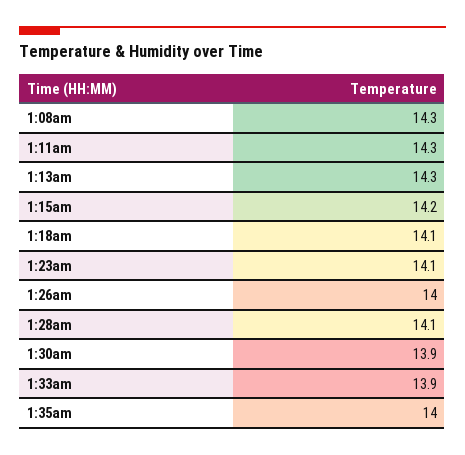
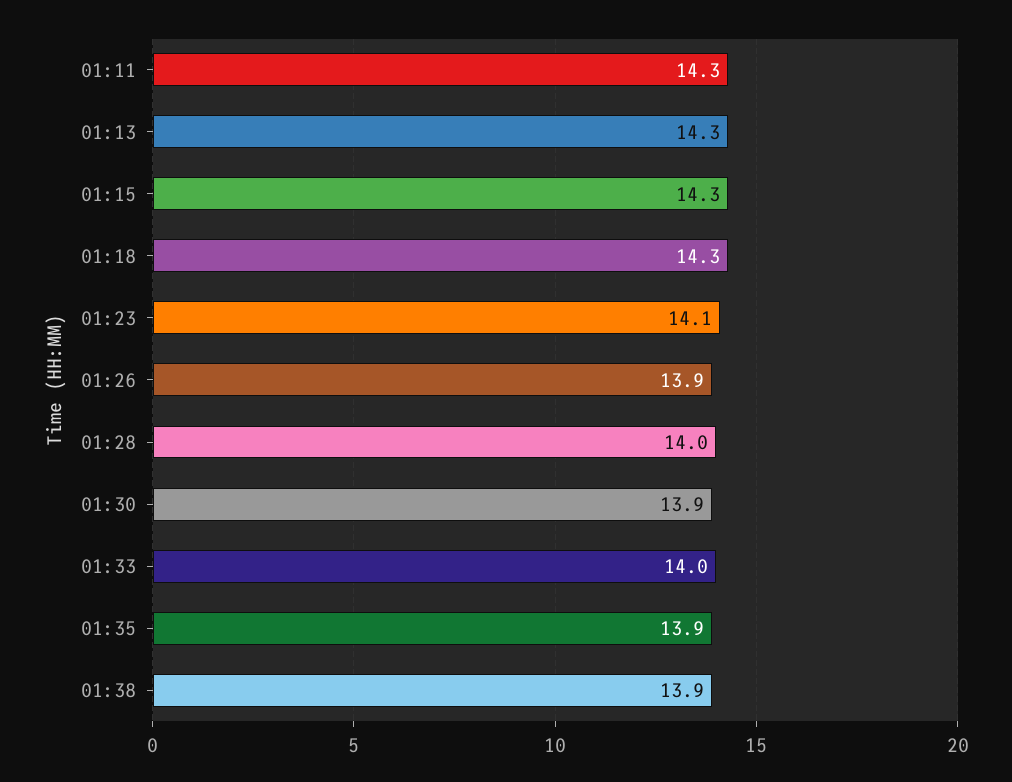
1:08am: 14.3 -> none
1:15am: 14.2 -> 14.3
1:18am: 14.1 -> 14.3
1:26am: 14 -> 13.9
1:28am: 14.1 -> 14
1:33am: 13.9 -> 14
1:35am: 14 -> 13.9
01:38: none -> 13.9

